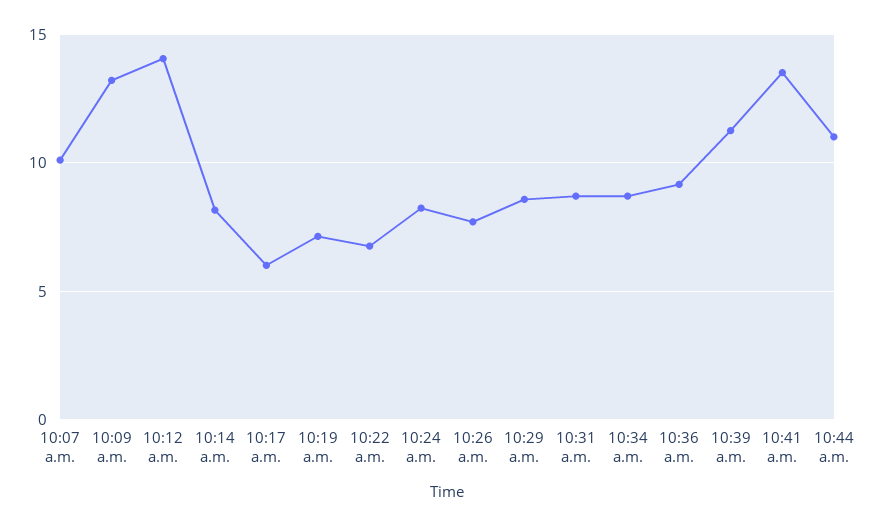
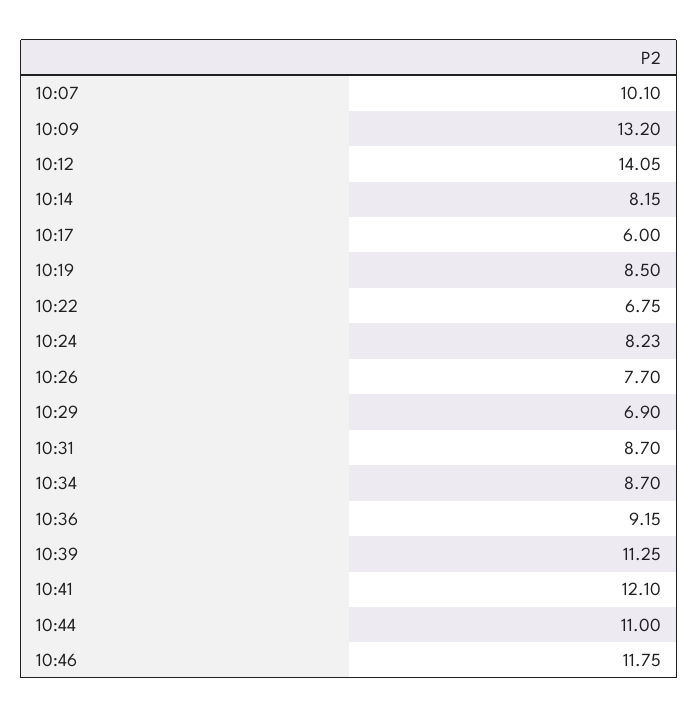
10:19 a.m.: 7 -> 8.5
10:29 a.m.: 8.5 -> 6.9
10:41 a.m.: 13.5 -> 12.1
10:46: none -> 11.75

